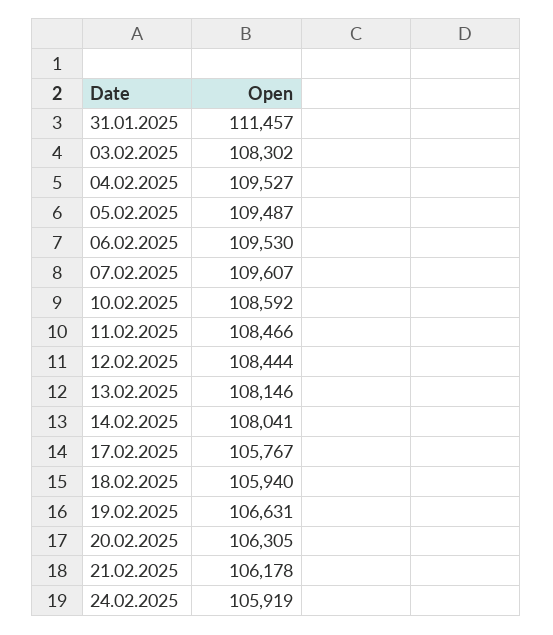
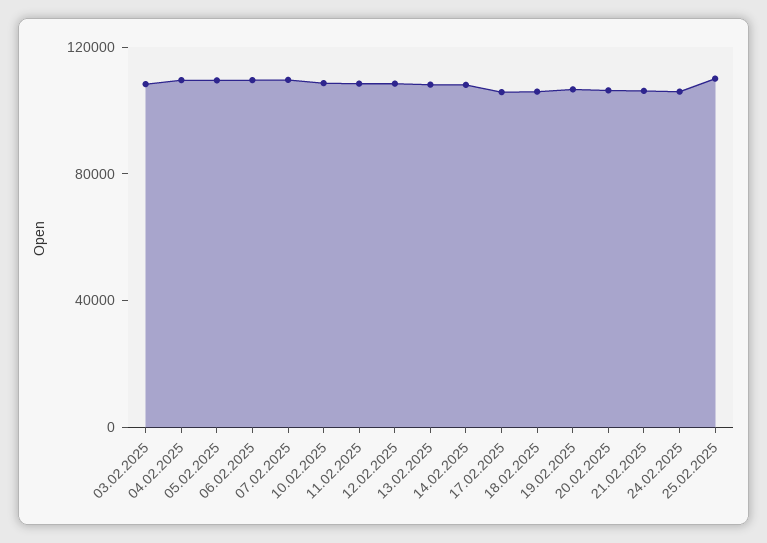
31.01.2025: 111457 -> none
25.02.2025: none -> 110000

